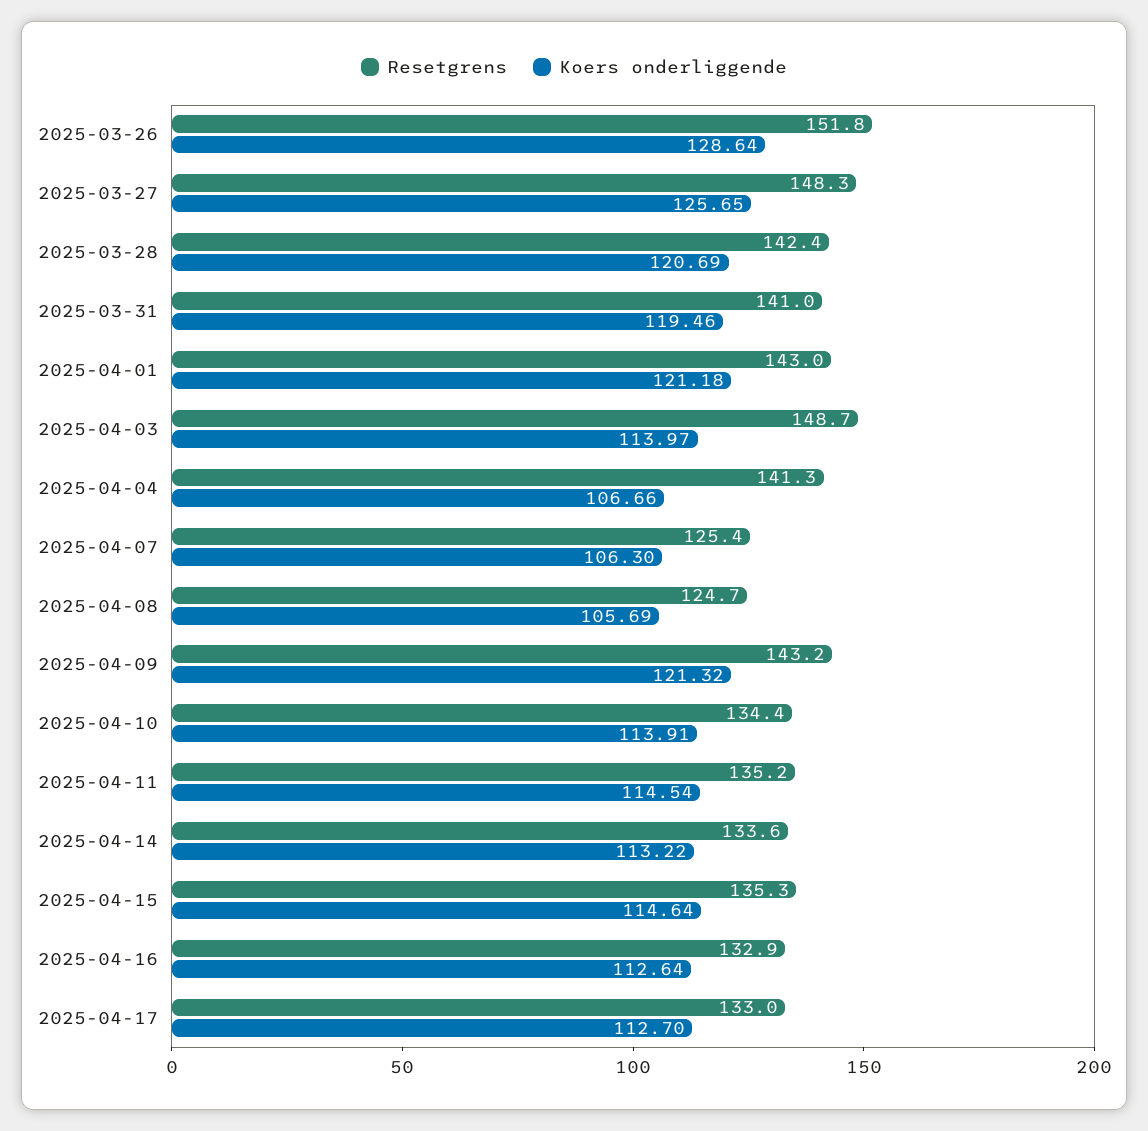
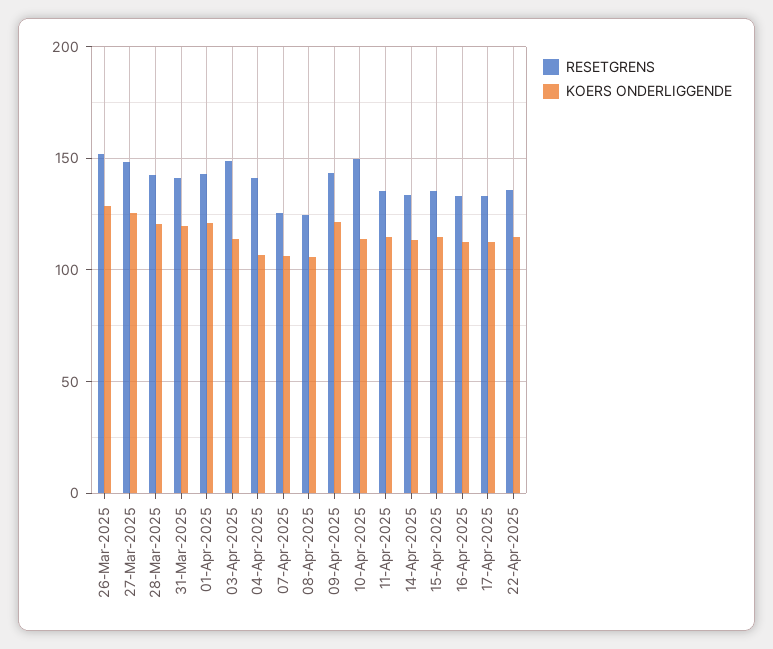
Resetgrens, 2025-04-10: 134.4 -> 150
Resetgrens, 22-Apr-2025: none -> 135
Koers onderliggende, 22-Apr-2025: none -> 115

